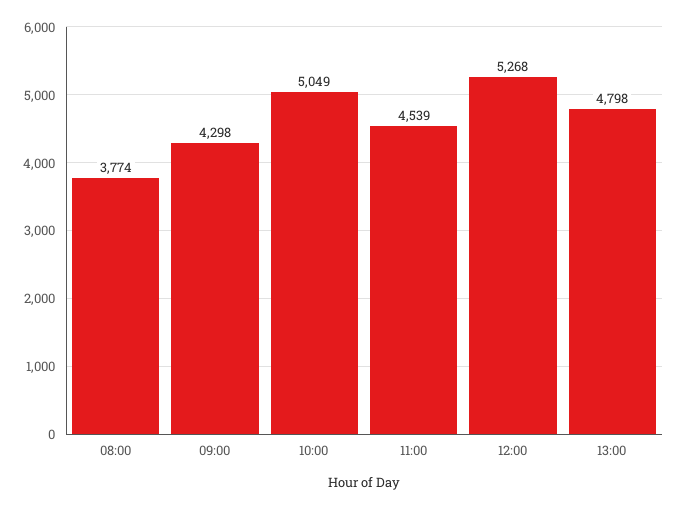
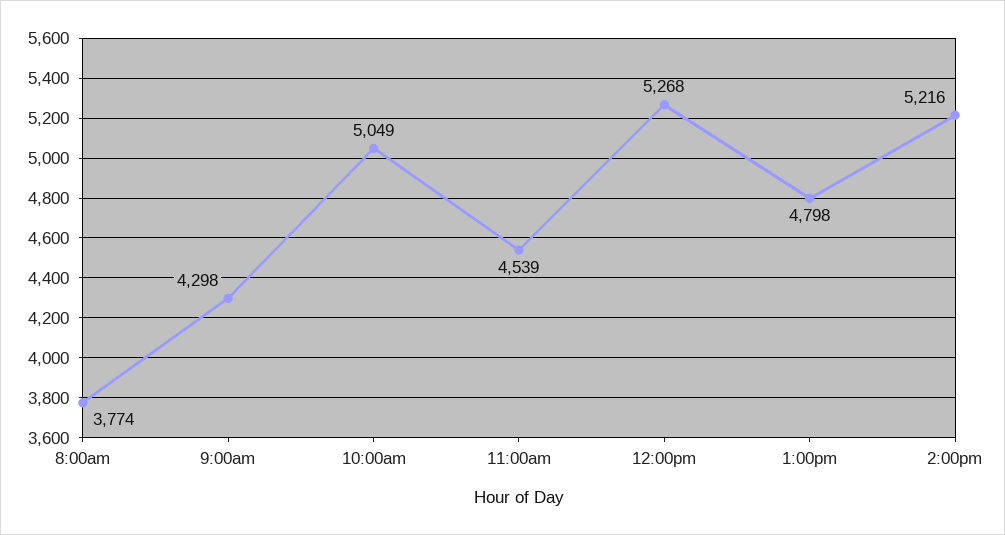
2:00pm: none -> 5216

